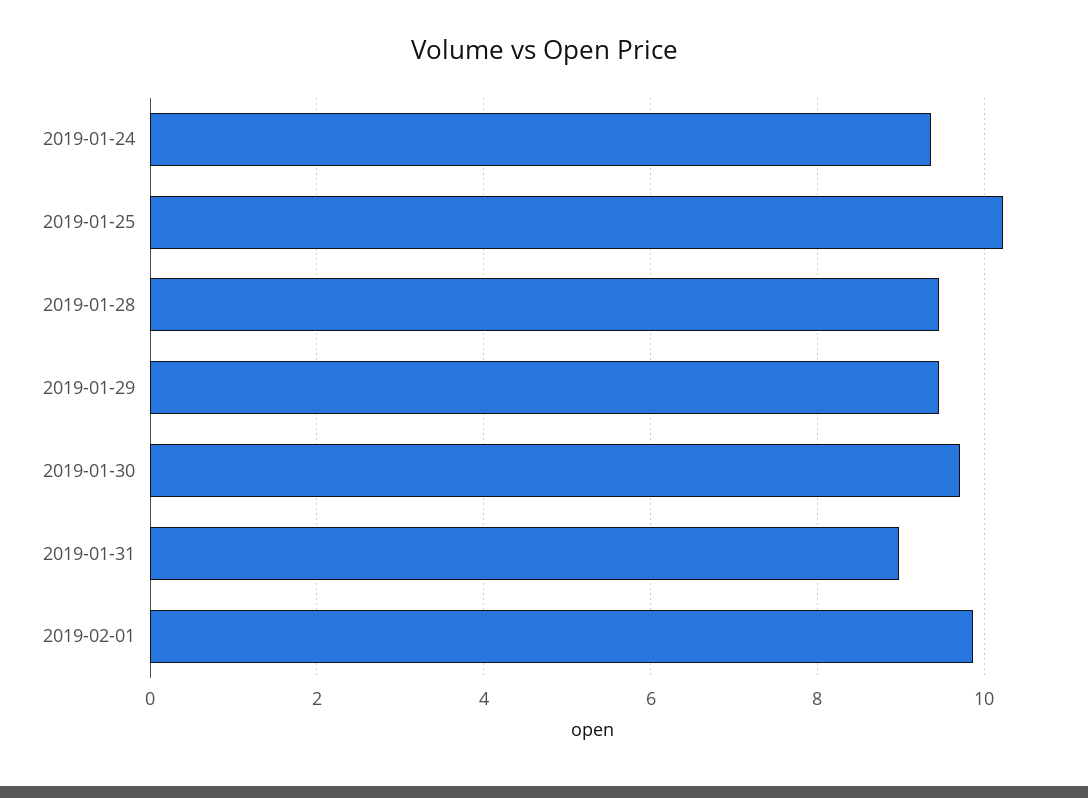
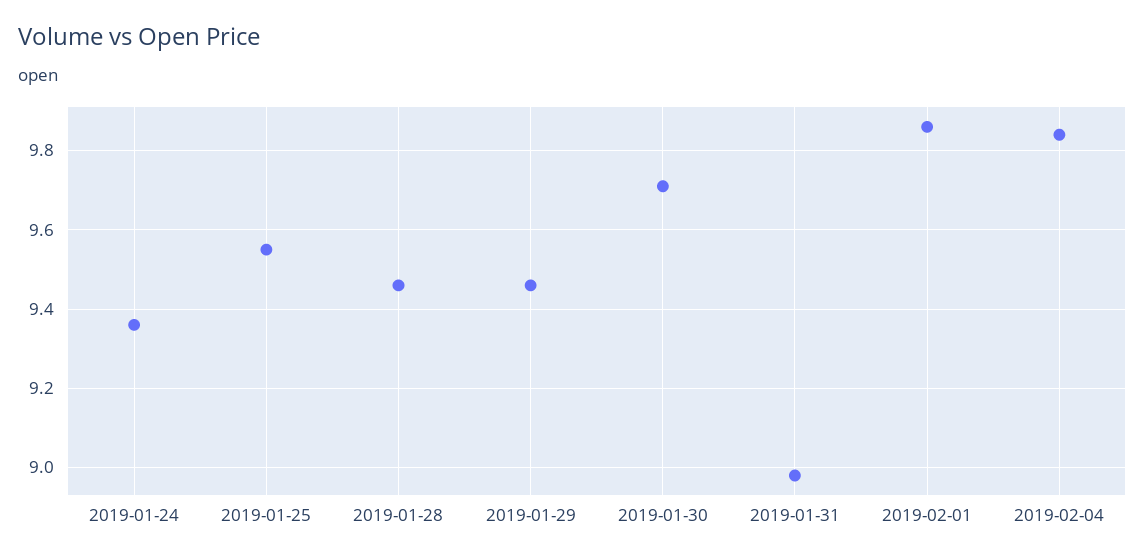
2019-01-25: 10.2 -> 9.55
2019-02-04: none -> 9.85

